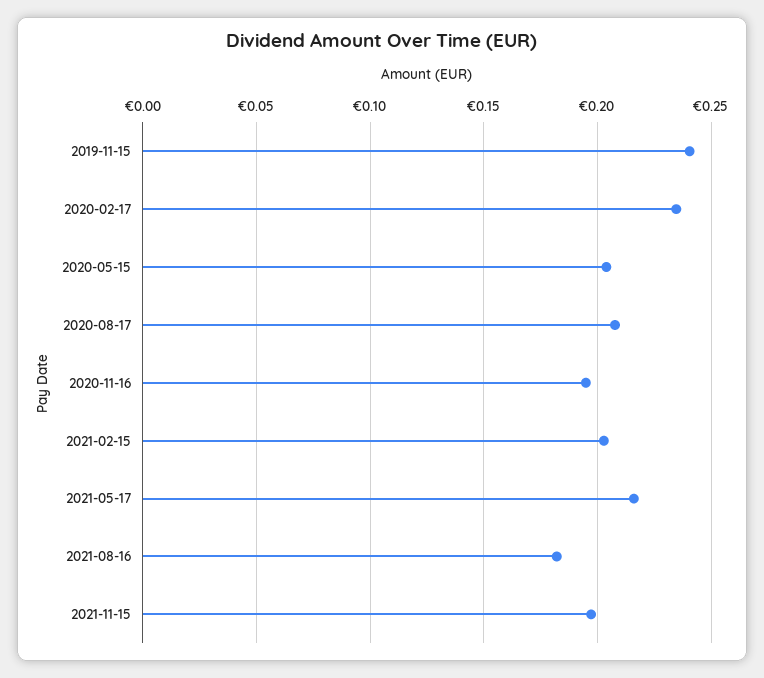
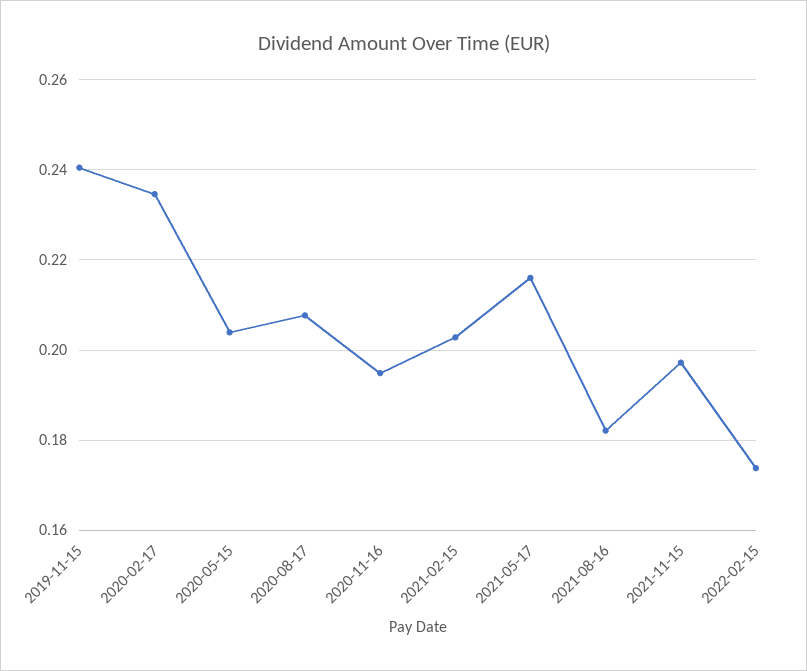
2022-02-15: none -> 0.174

